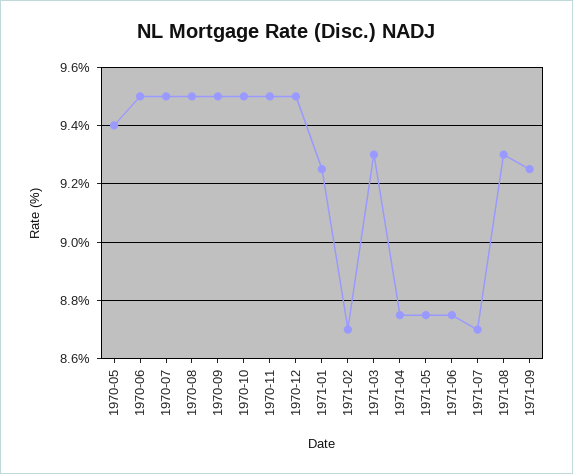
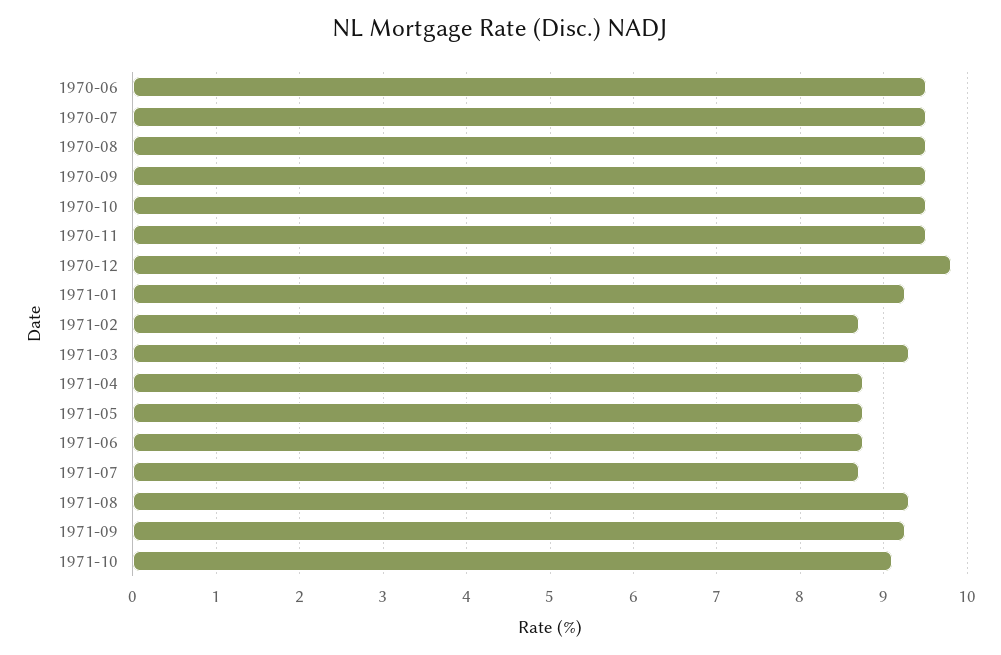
1970-05: 9.4 -> none
1970-12: 9.5 -> 9.8
1971-10: none -> 9.1

